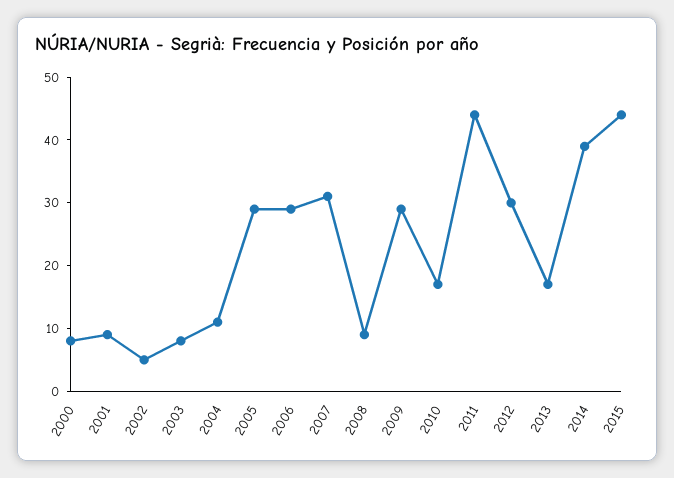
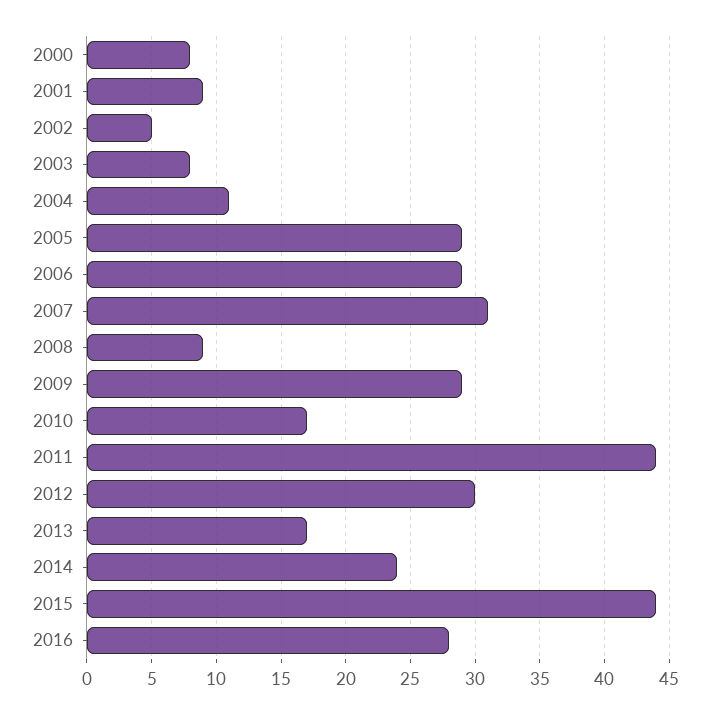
2014: 40 -> 24
2016: none -> 28

